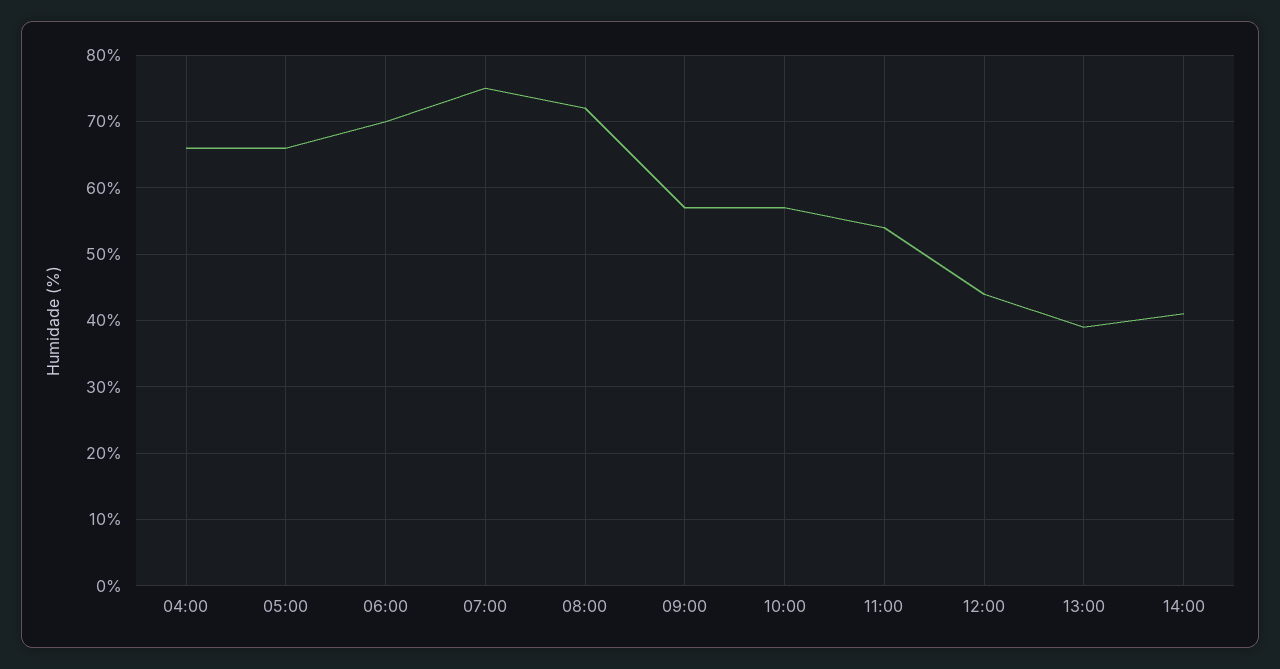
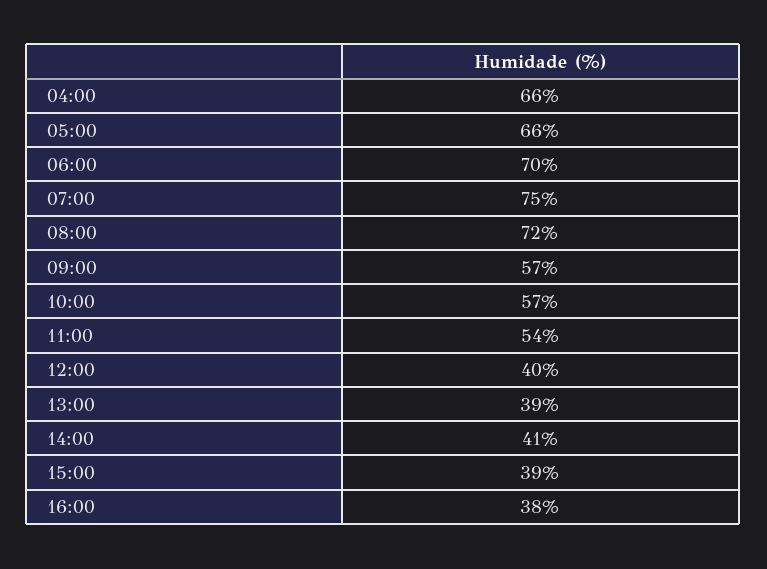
12:00: 44 -> 40
15:00: none -> 39
16:00: none -> 38

